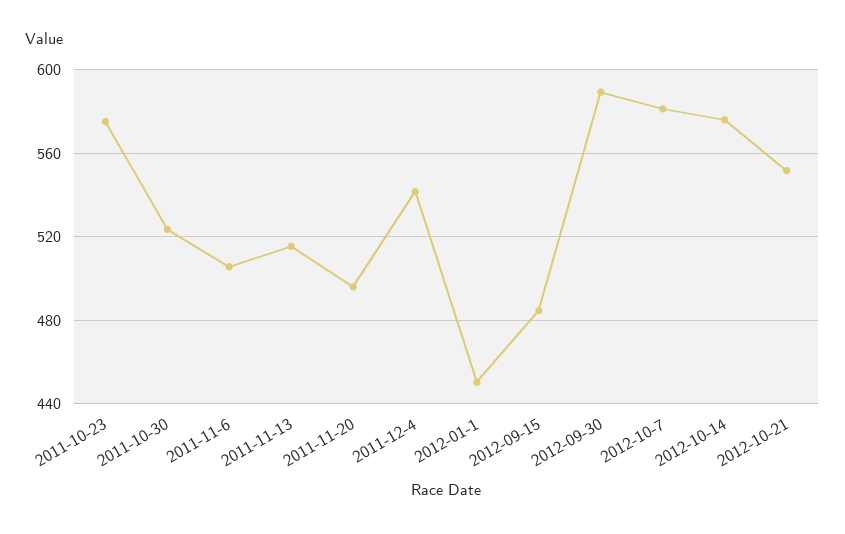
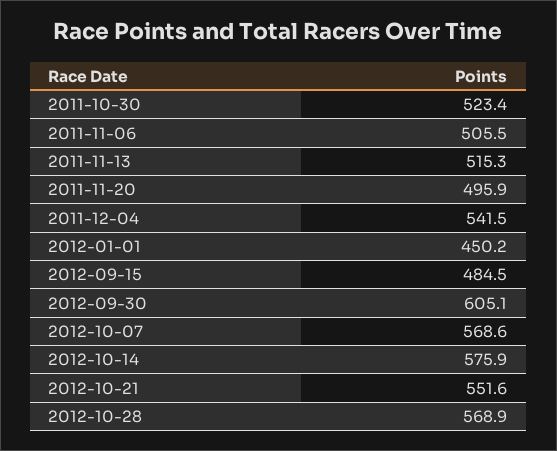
2011-10-23: 575 -> none
2012-09-30: 590 -> 605.1
2012-10-7: 580 -> 568.6
2012-10-28: none -> 568.9

